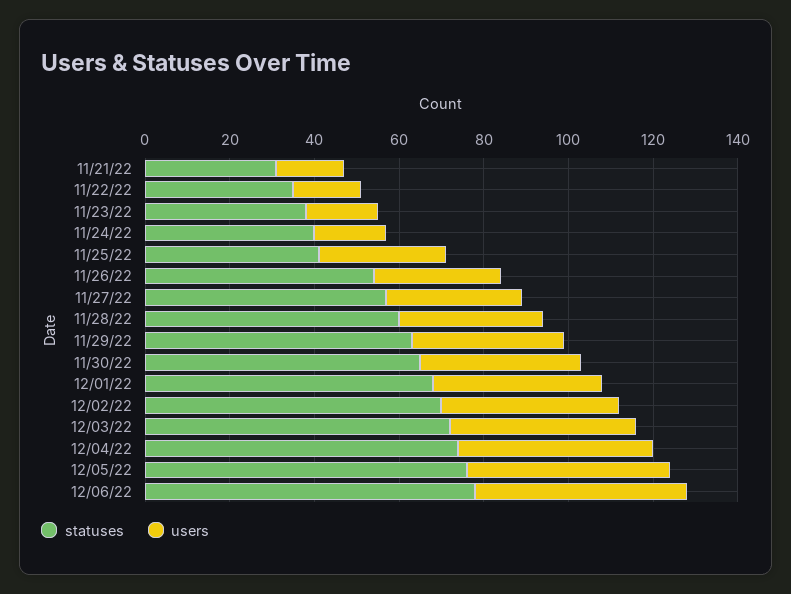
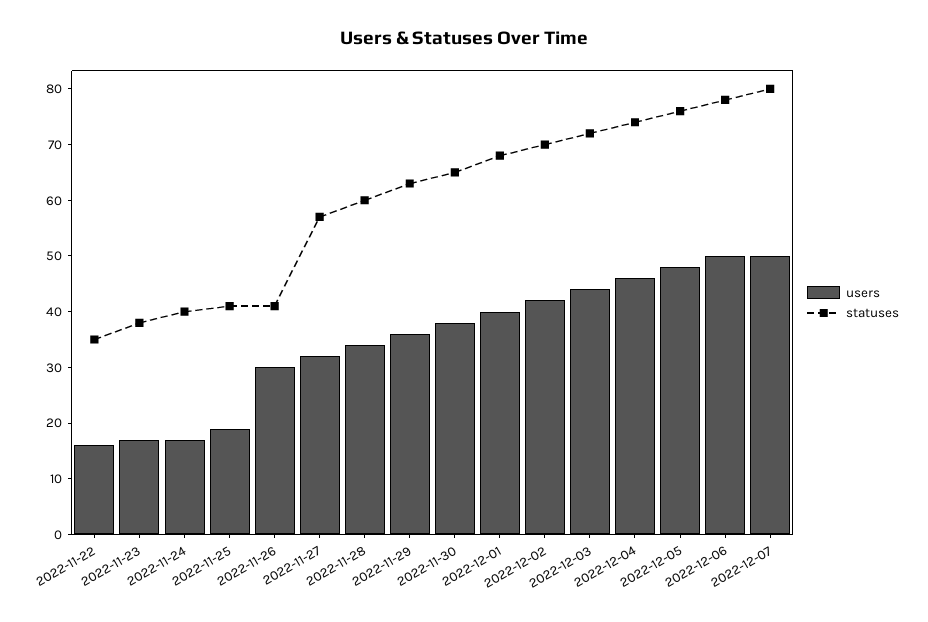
statuses, 11/21/22: 30 -> none
users, 11/21/22: 15 -> none
users, 11/25/22: 30 -> 20
statuses, 11/26/22: 55 -> 40
users, 2022-12-07: none -> 50
statuses, 2022-12-07: none -> 80

